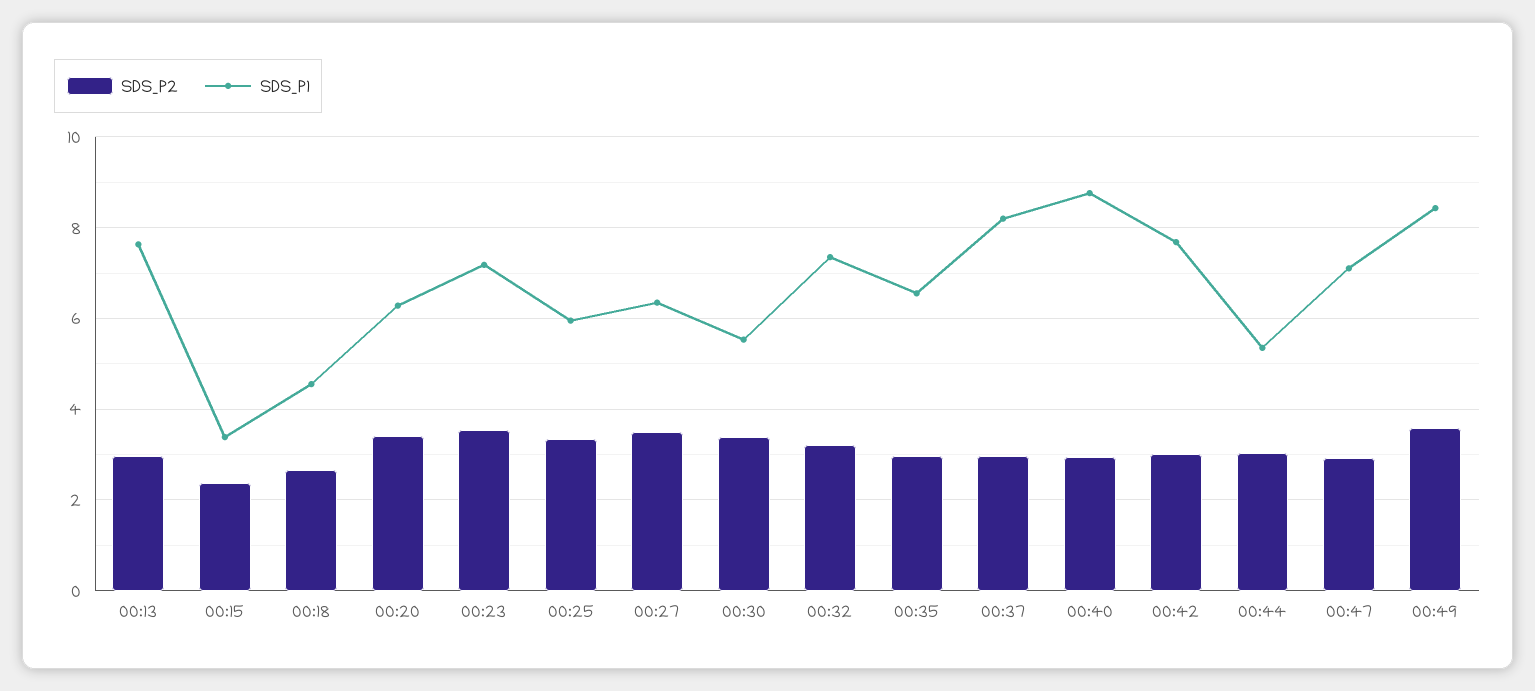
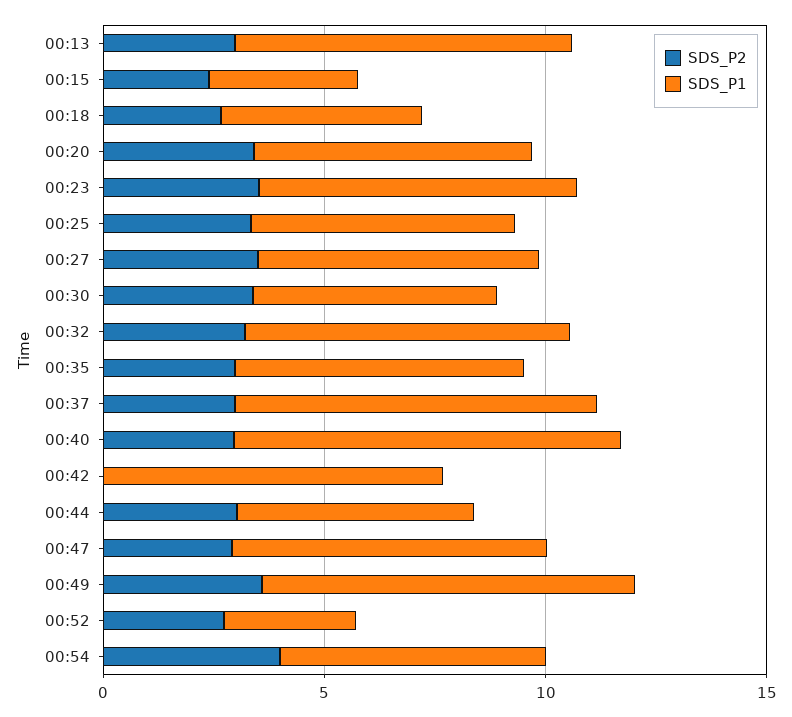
SDS_P2, 00:42: 3 -> 0
SDS_P2, 00:52: none -> 3
SDS_P1, 00:52: none -> 3
SDS_P2, 00:54: none -> 4
SDS_P1, 00:54: none -> 6

